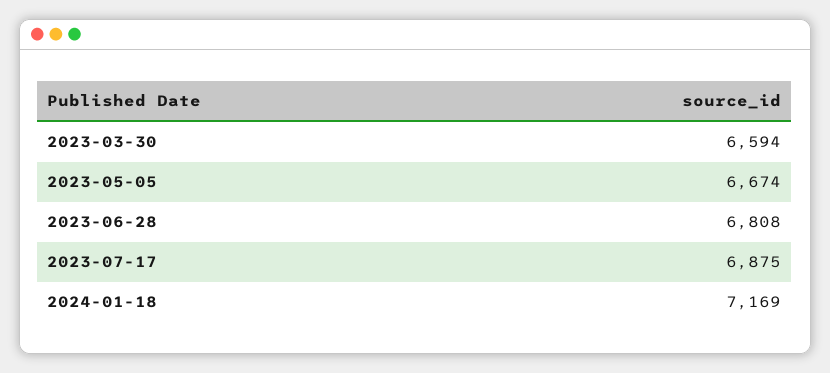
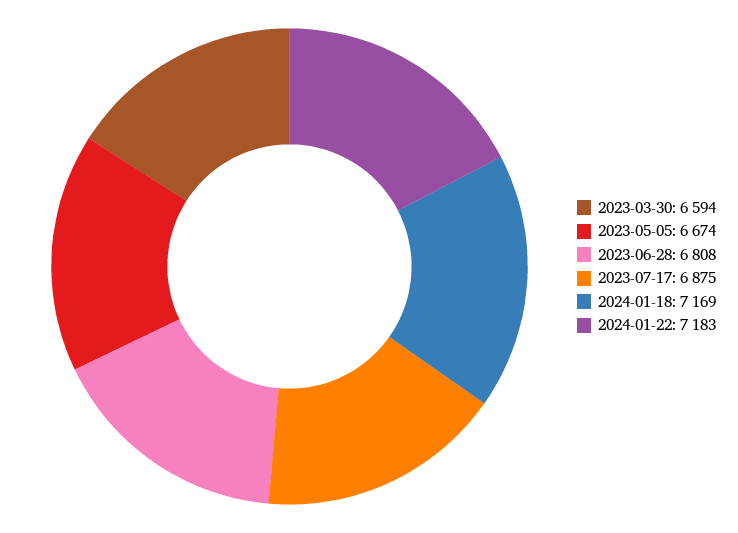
2024-01-22: none -> 7183

